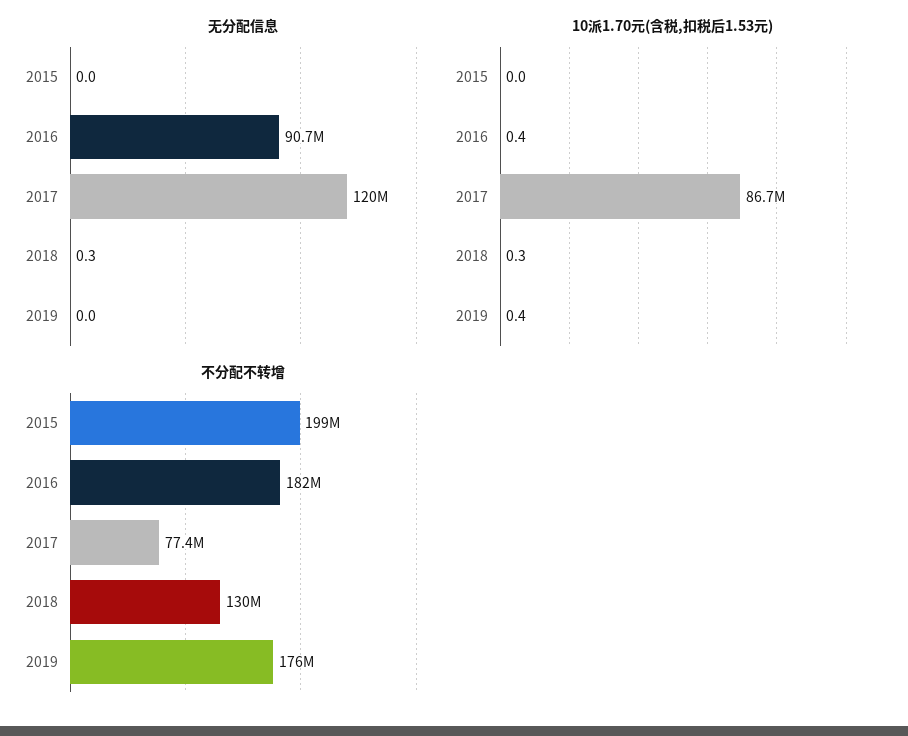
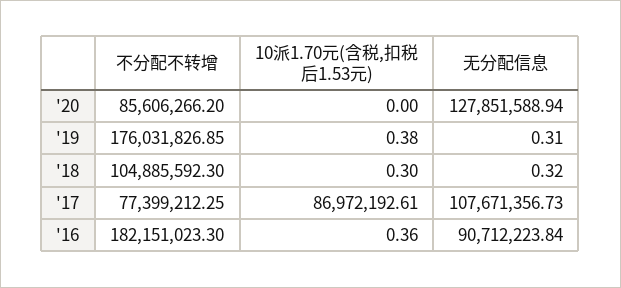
无分配信息, 2015: 0 -> none
无分配信息, 2017: 120000000 -> 107671356.73
无分配信息, 2019: 0 -> 0.31
10派1.70元(含税,扣税后1.53元), 2015: 0 -> none
10派1.70元(含税,扣税后1.53元), 2017: 86700000 -> 86972192.61
不分配不转增, 2015: 199000000 -> none
不分配不转增, 2018: 130000000 -> 104885592.3
不分配不转增, '20: none -> 85606266.2
10派1.70元(含税,扣税后1.53元), '20: none -> 0
无分配信息, '20: none -> 127851588.94

